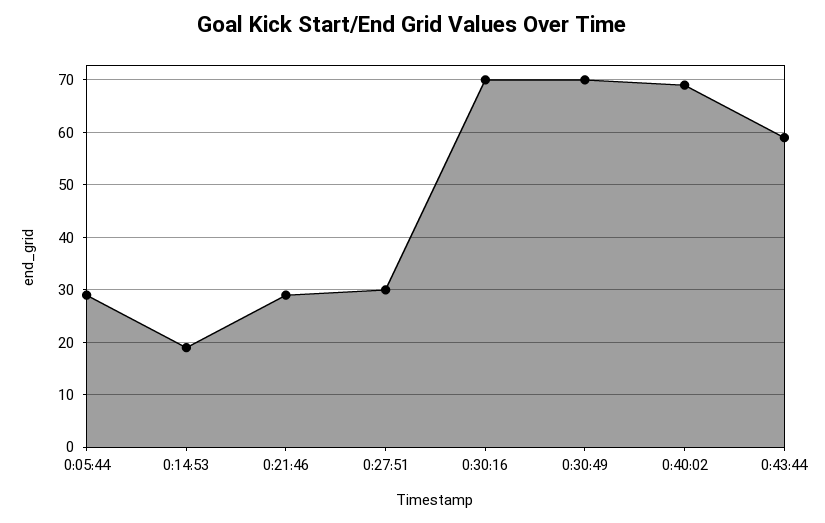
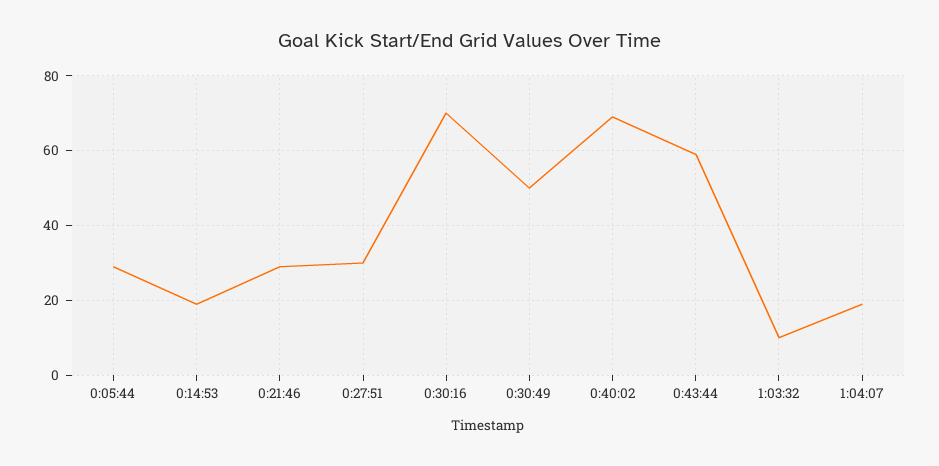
0:30:49: 70 -> 50
1:03:32: none -> 10
1:04:07: none -> 20

